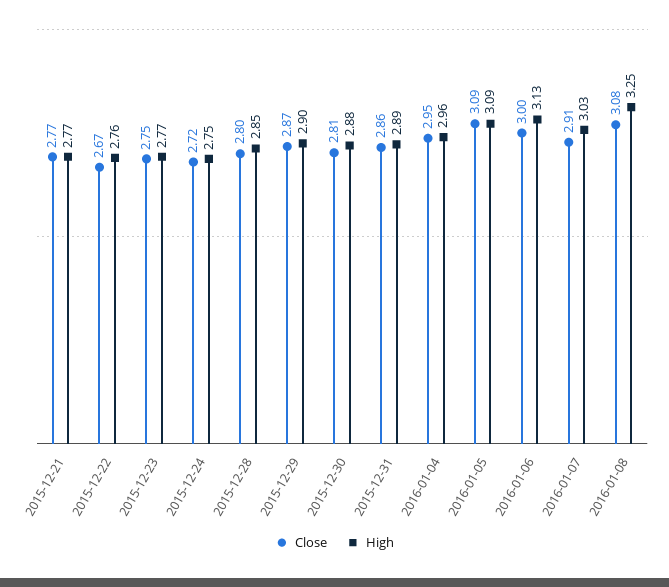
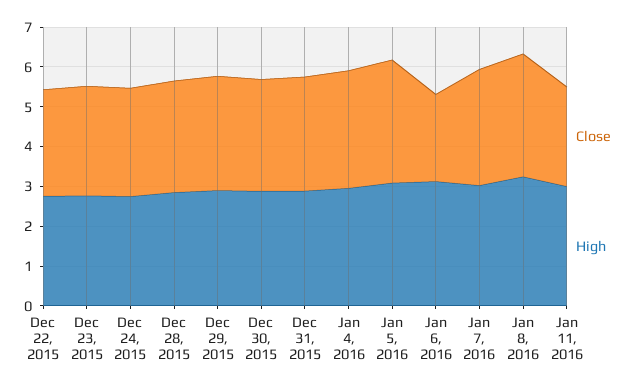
Close, 2015-12-21: 2.77 -> none
High, 2015-12-21: 2.77 -> none
Close, 2016-01-06: 3 -> 2.25
Close, Jan 11, 2016: none -> 2.5
High, Jan 11, 2016: none -> 3

